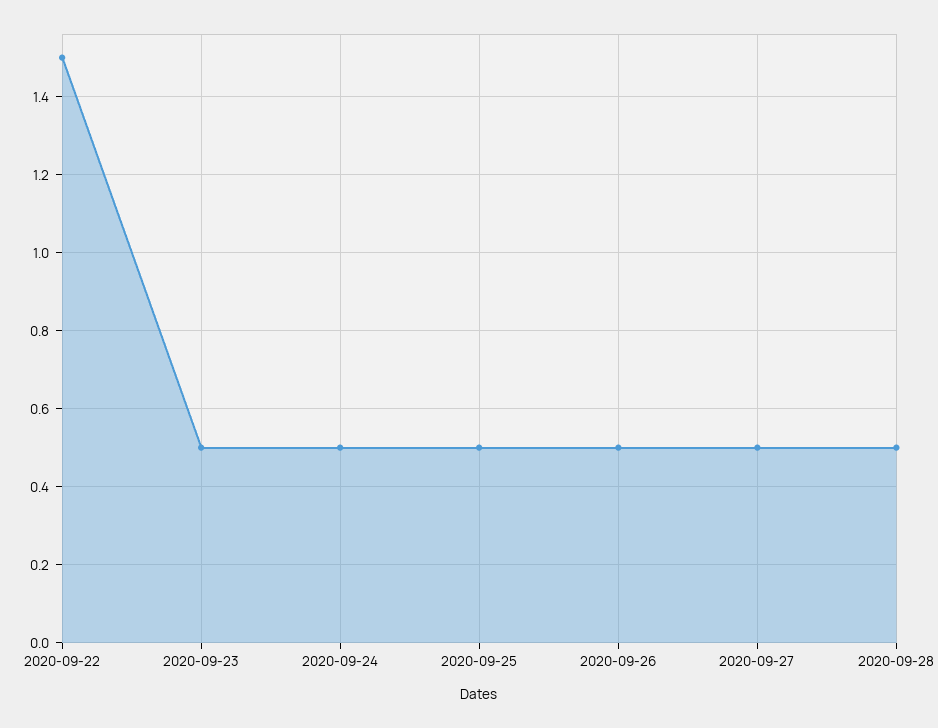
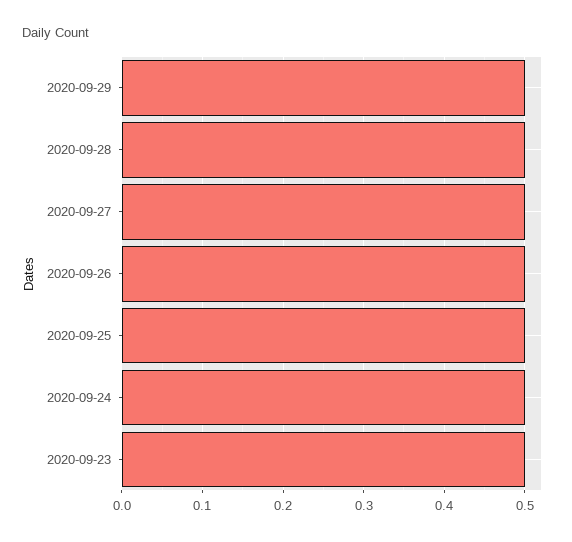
2020-09-22: 1.5 -> none
2020-09-29: none -> 0.5

